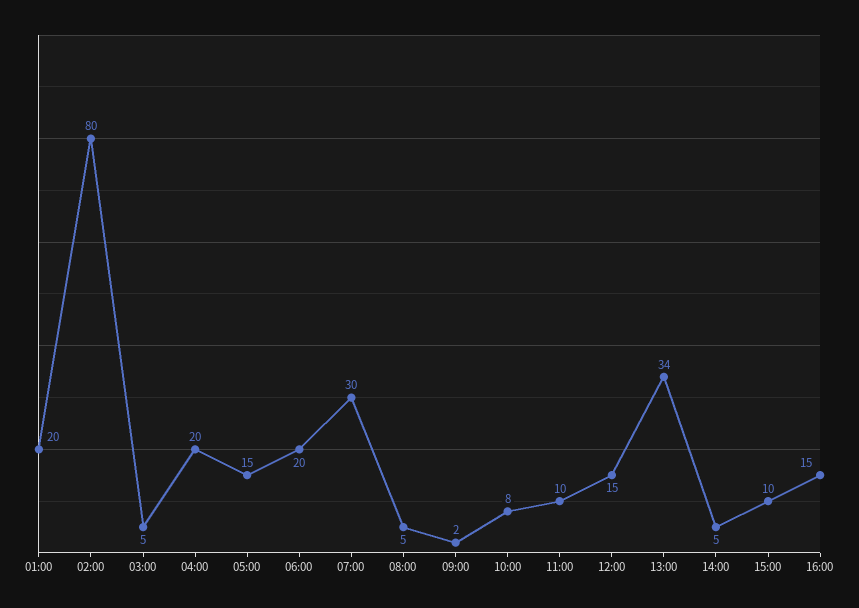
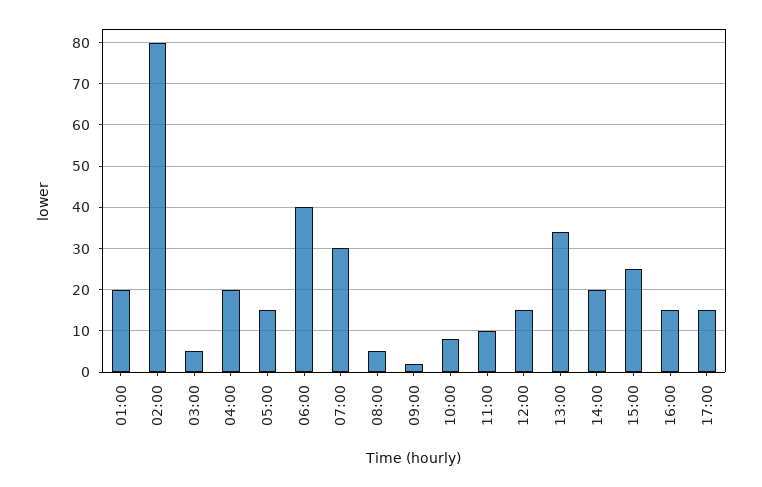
06:00: 20 -> 40
14:00: 5 -> 20
15:00: 10 -> 25
17:00: none -> 15

